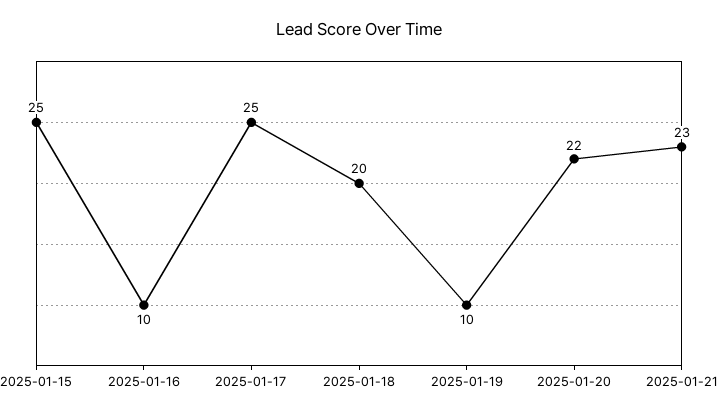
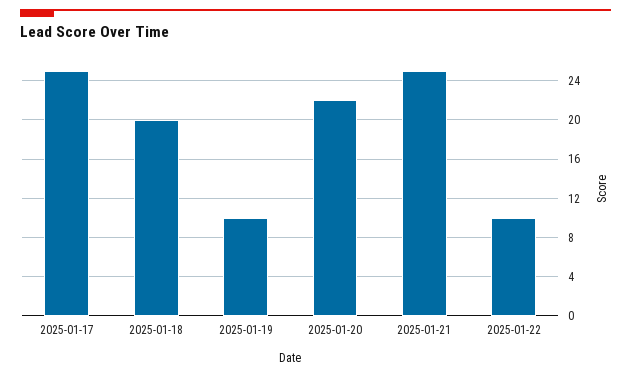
2025-01-15: 25 -> none
2025-01-16: 10 -> none
2025-01-21: 23 -> 25
2025-01-22: none -> 10

